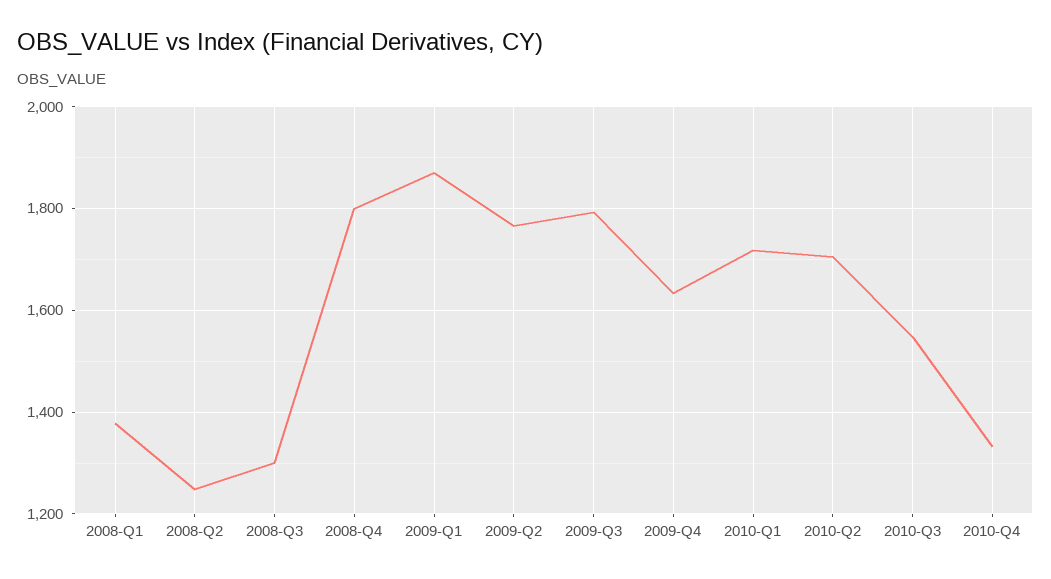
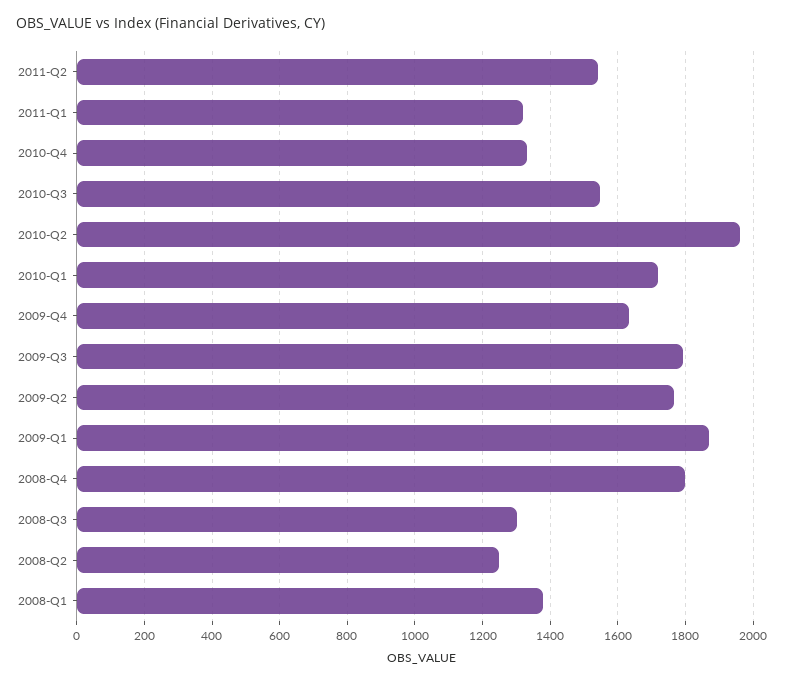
2010-Q2: 1700 -> 1960
2011-Q2: none -> 1540
2011-Q1: none -> 1320

